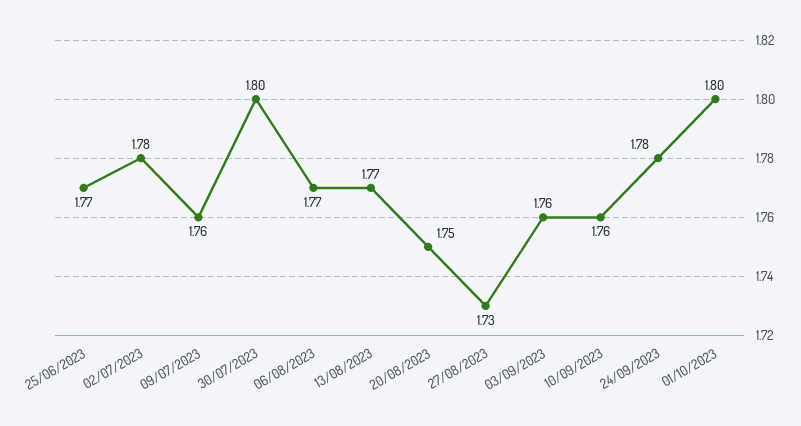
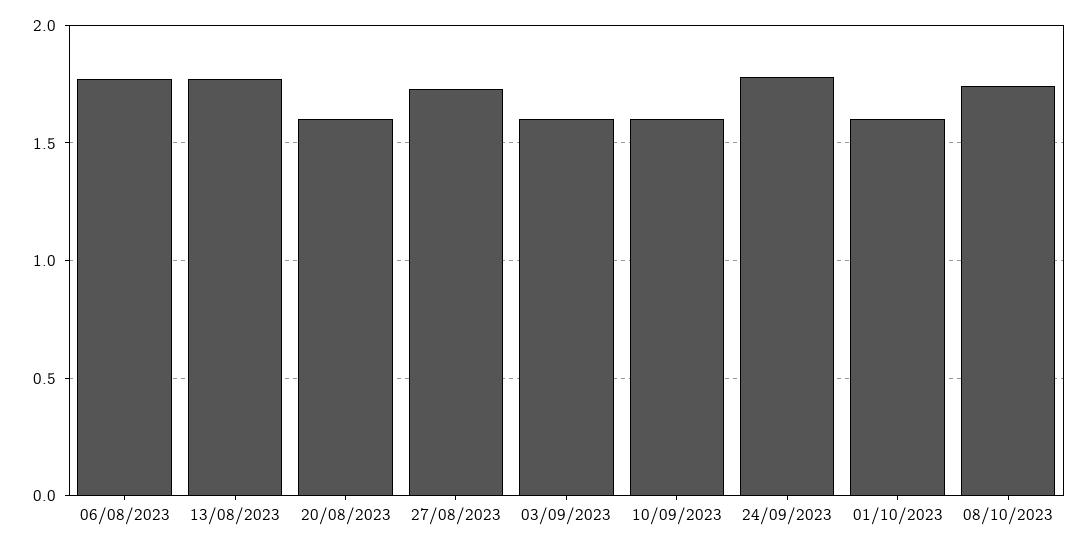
25/06/2023: 1.77 -> none
02/07/2023: 1.78 -> none
09/07/2023: 1.76 -> none
30/07/2023: 1.8 -> none
20/08/2023: 1.75 -> 1.6
03/09/2023: 1.76 -> 1.6
10/09/2023: 1.76 -> 1.6
01/10/2023: 1.8 -> 1.6
08/10/2023: none -> 1.75

